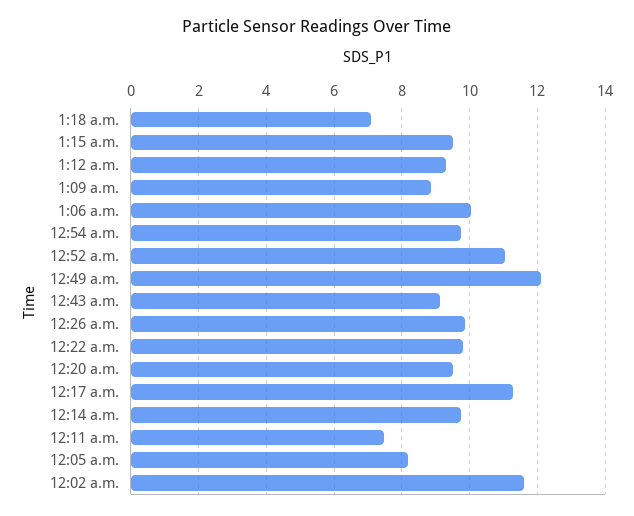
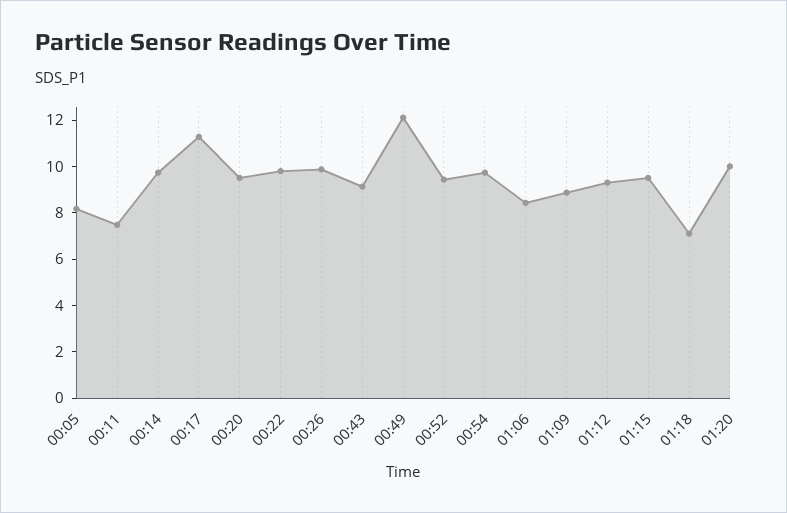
1:06 a.m.: 10 -> 8.5
12:52 a.m.: 11 -> 9.5
12:02 a.m.: 11.6 -> none
01:20: none -> 10

